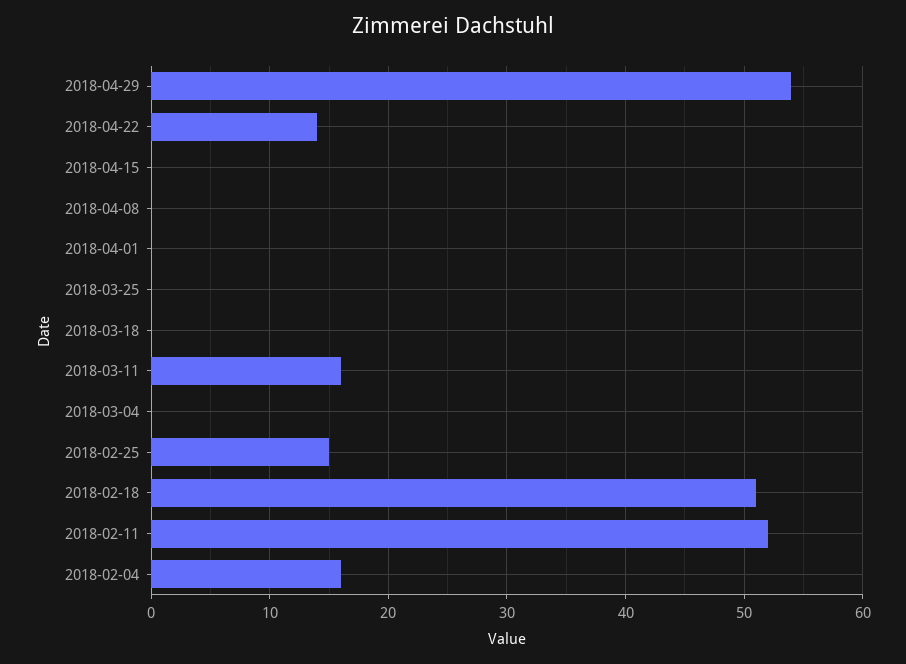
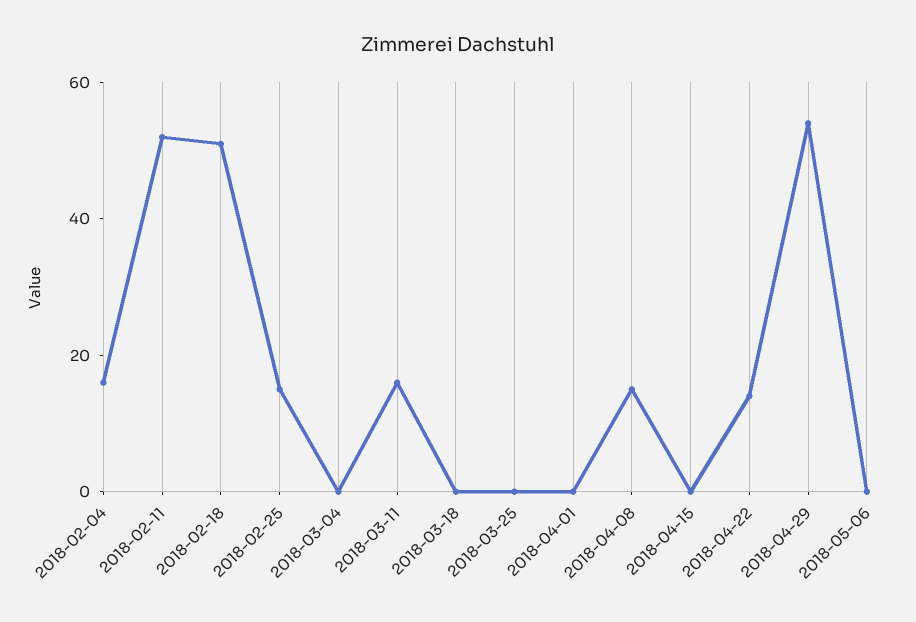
2018-04-08: 0 -> 15
2018-05-06: none -> 0

